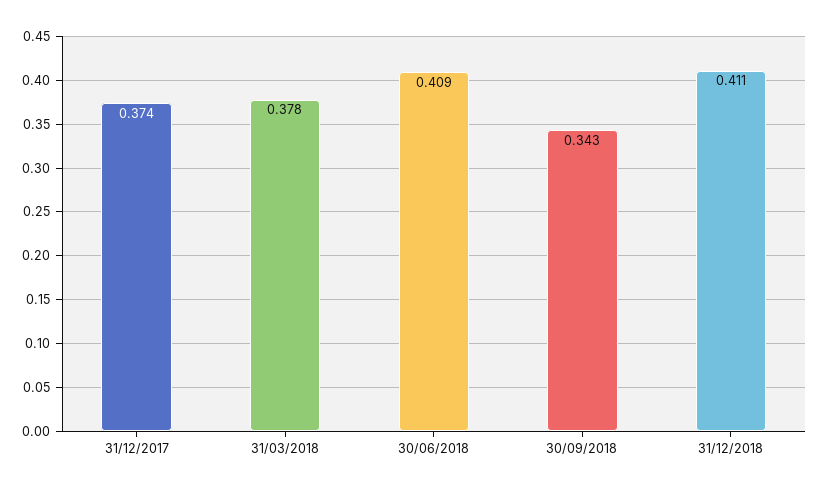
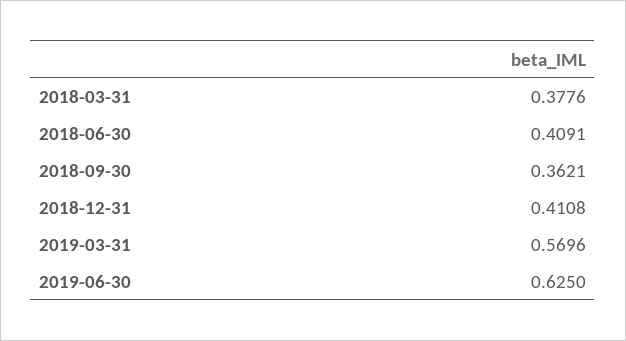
31/12/2017: 0.374 -> none
30/09/2018: 0.343 -> 0.3621
2019-03-31: none -> 0.5696
2019-06-30: none -> 0.625

